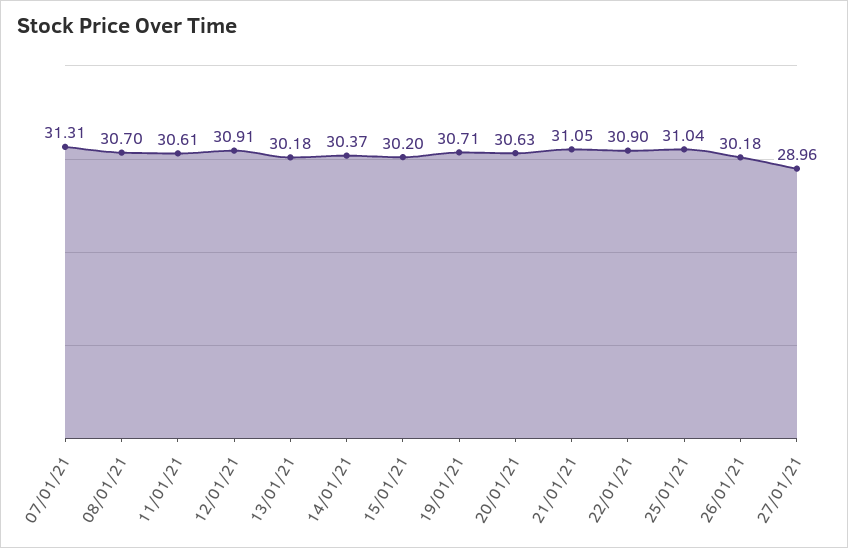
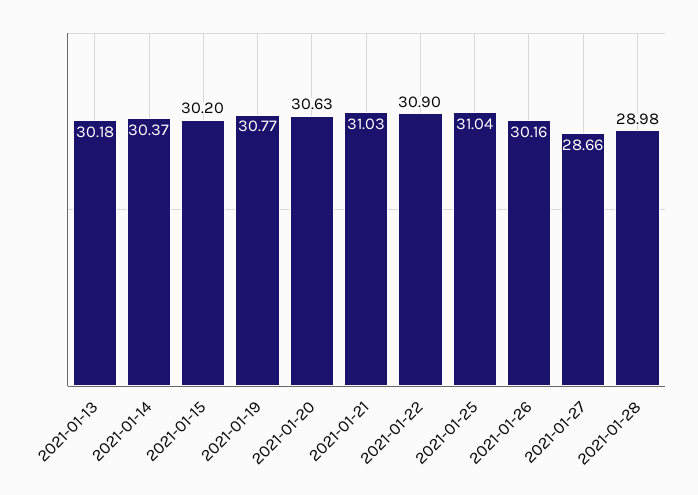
07/01/21: 31.31 -> none
08/01/21: 30.7 -> none
11/01/21: 30.61 -> none
12/01/21: 30.91 -> none
19/01/21: 30.71 -> 30.77
21/01/21: 31.05 -> 31.03
26/01/21: 30.18 -> 30.16
27/01/21: 28.96 -> 28.66
2021-01-28: none -> 28.98

